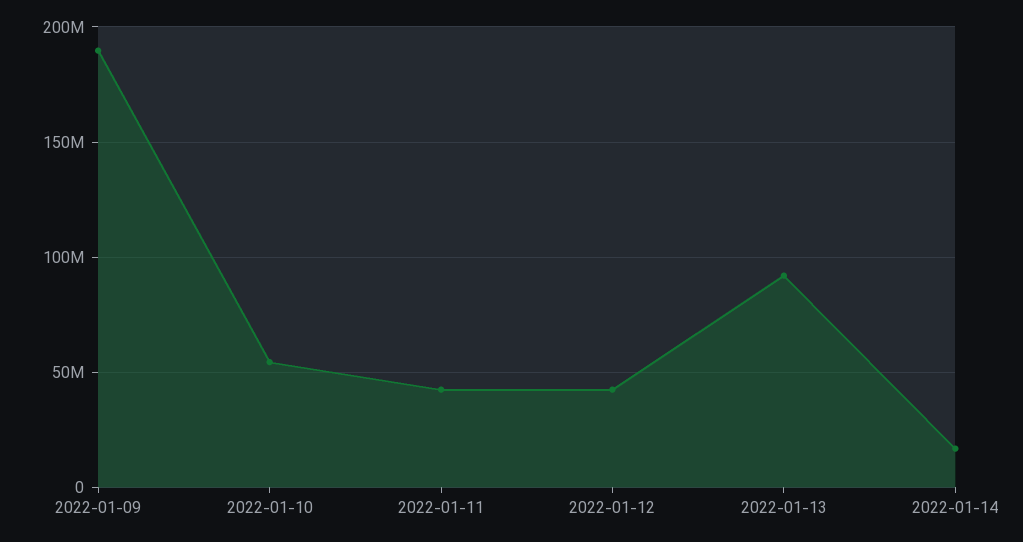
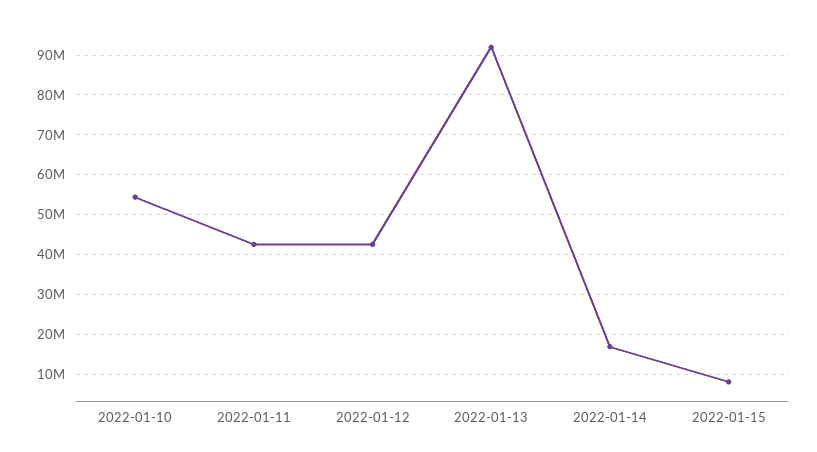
2022-01-09: 190000000 -> none
2022-01-15: none -> 8000000

